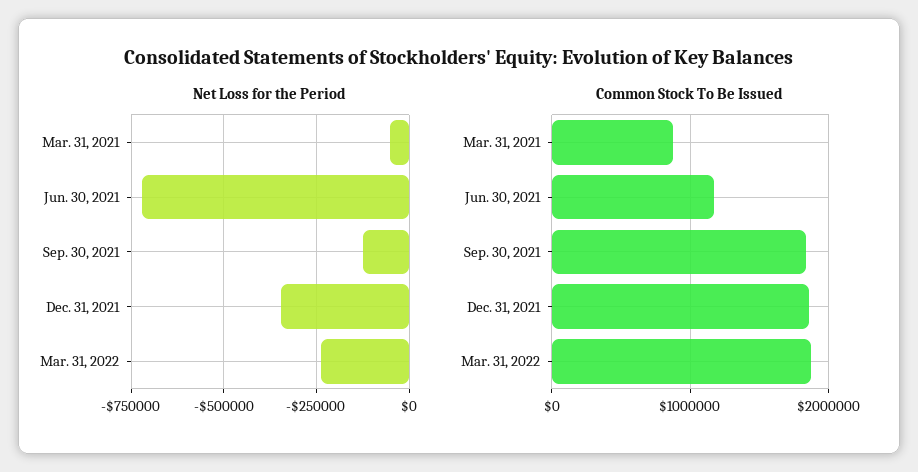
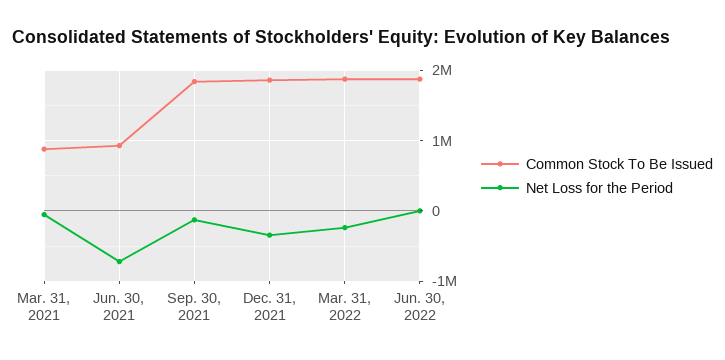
Common Stock To Be Issued, Jun. 30, 2021: 1200000 -> 900000
Common Stock To Be Issued, Jun. 30, 2022: none -> 1900000
Net Loss for the Period, Jun. 30, 2022: none -> 0

